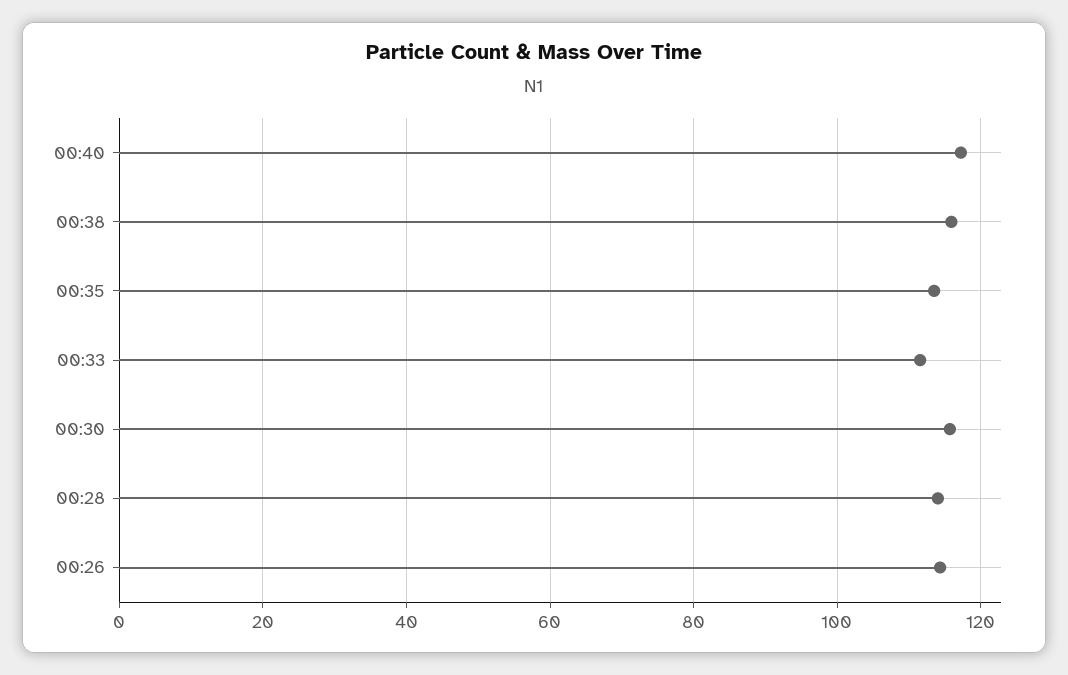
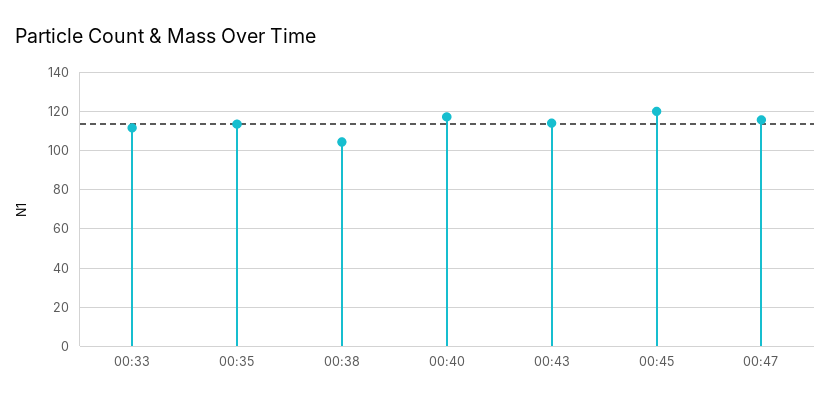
00:38: 116 -> 105
00:30: 116 -> none
00:28: 114 -> none
00:26: 114 -> none
00:43: none -> 115
00:45: none -> 120
00:47: none -> 115

